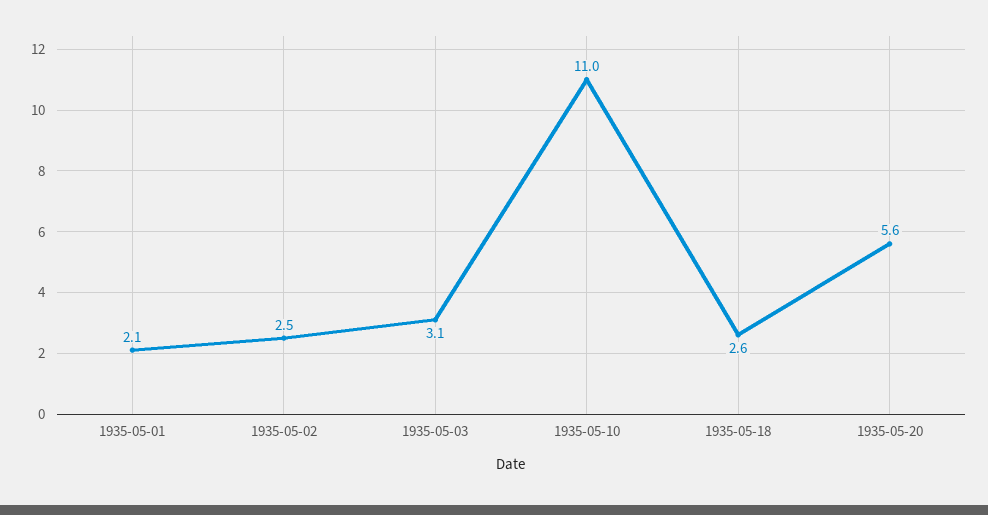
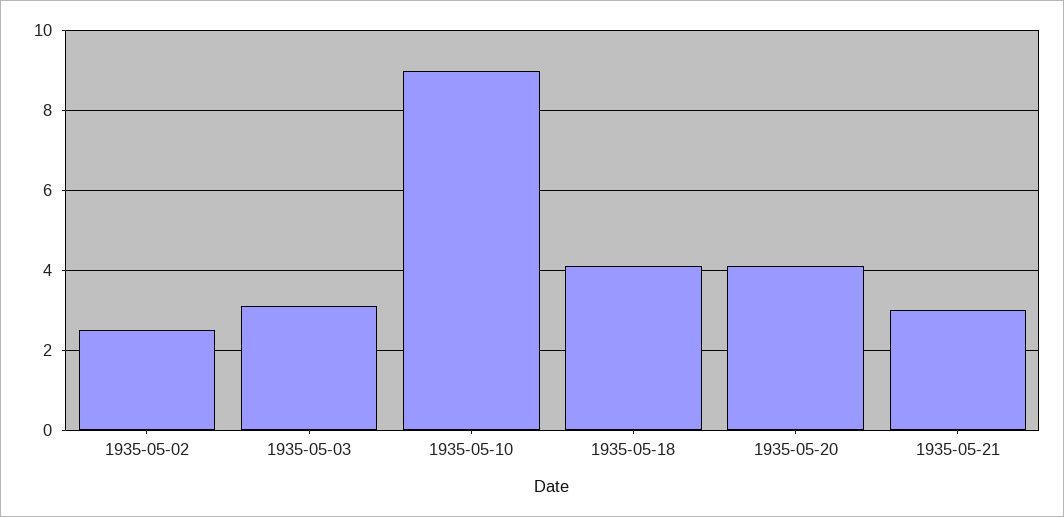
1935-05-01: 2.1 -> none
1935-05-10: 11 -> 9
1935-05-18: 2.6 -> 4
1935-05-20: 5.6 -> 4
1935-05-21: none -> 3

